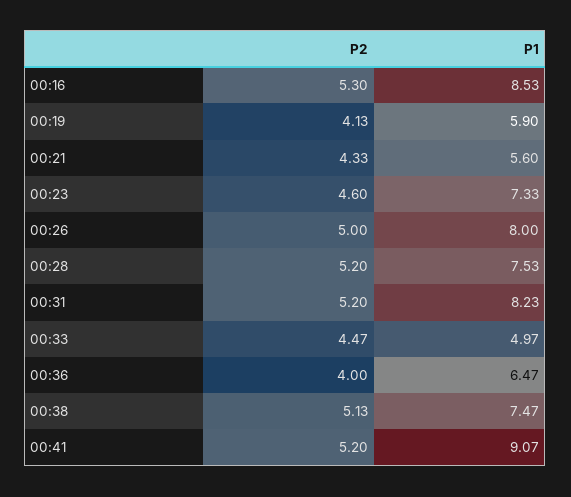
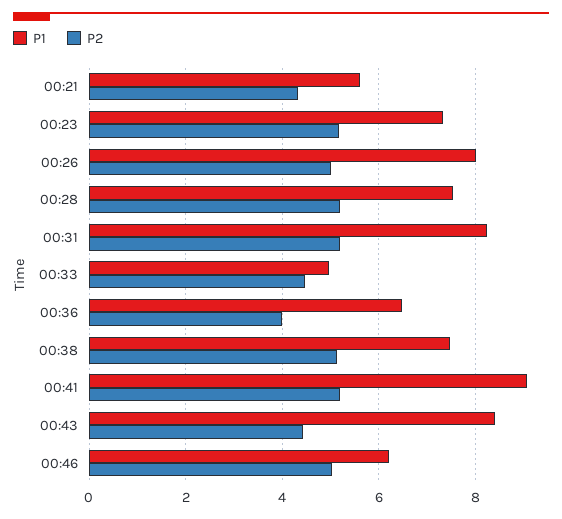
P2, 00:16: 5.3 -> none
P1, 00:16: 8.53 -> none
P2, 00:19: 4.13 -> none
P1, 00:19: 5.9 -> none
P2, 00:23: 4.6 -> 5.2
P1, 00:43: none -> 8.4
P2, 00:43: none -> 4.4
P1, 00:46: none -> 6.2
P2, 00:46: none -> 5

